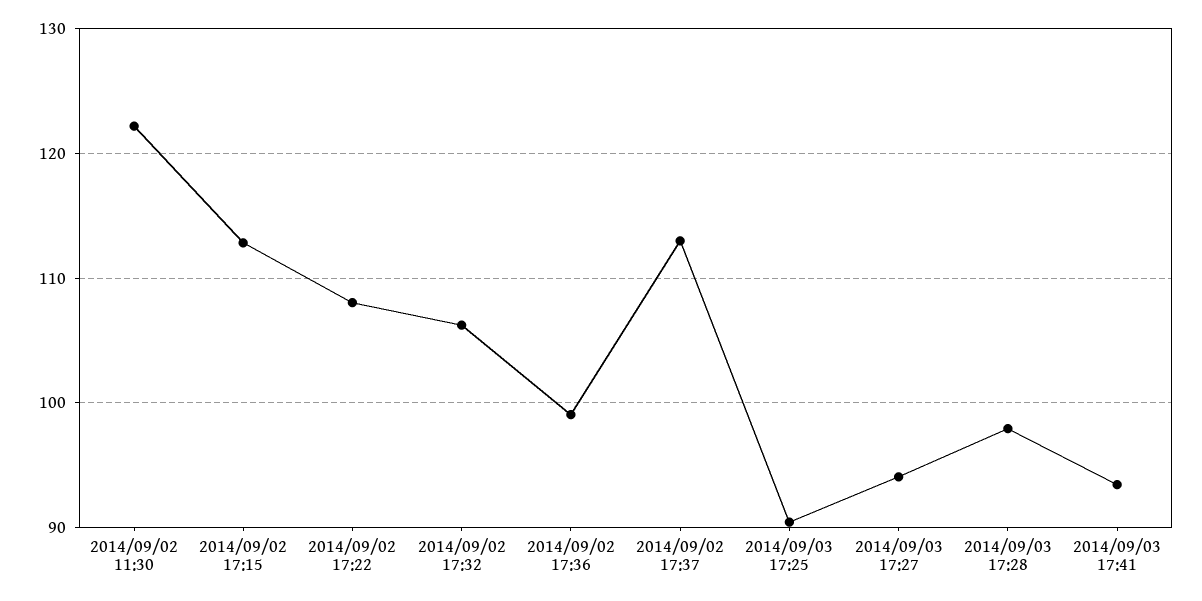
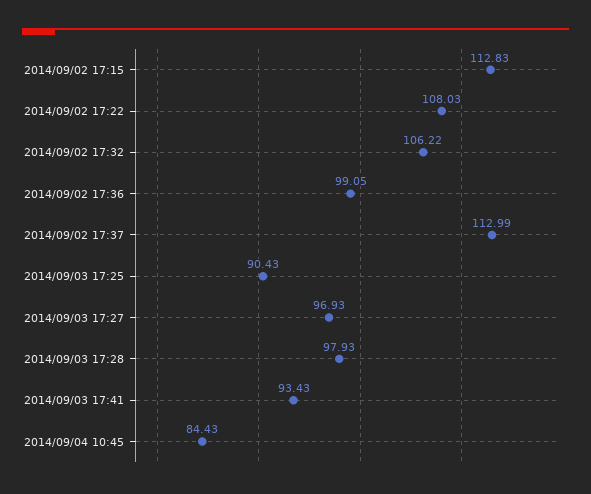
2014/09/02 11:30: 122 -> none
2014/09/03 17:27: 94 -> 96.93
2014/09/04 10:45: none -> 84.43

